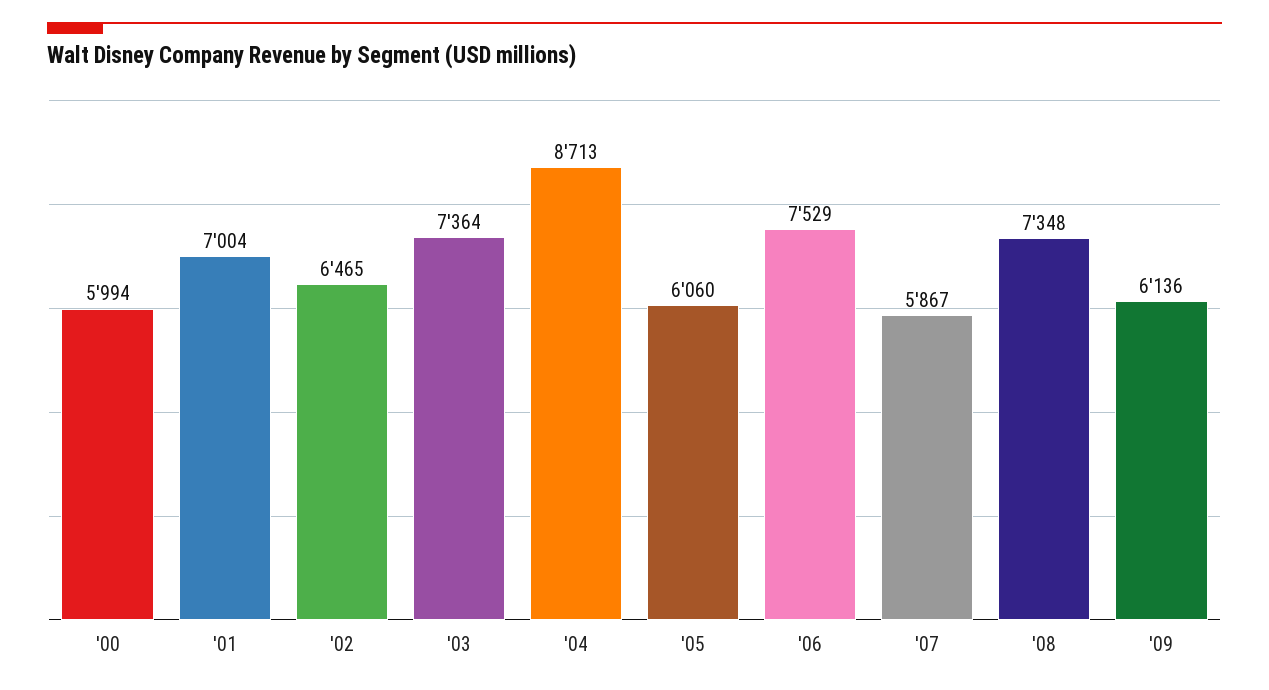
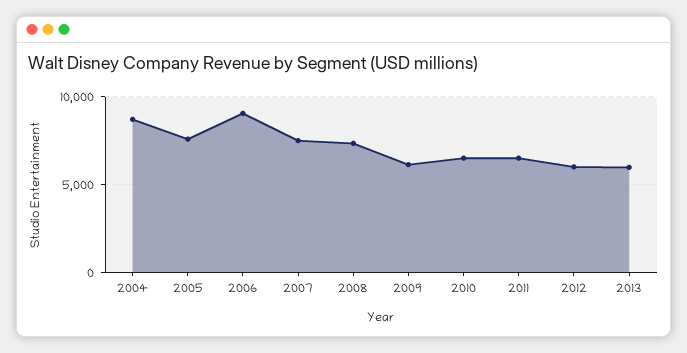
'00: 5994 -> none
'01: 7004 -> none
'02: 6465 -> none
'03: 7364 -> none
'05: 6060 -> 7500
'06: 7529 -> 9000
'07: 5867 -> 7500
2010: none -> 6500
2011: none -> 6500
2012: none -> 6000
2013: none -> 6000

